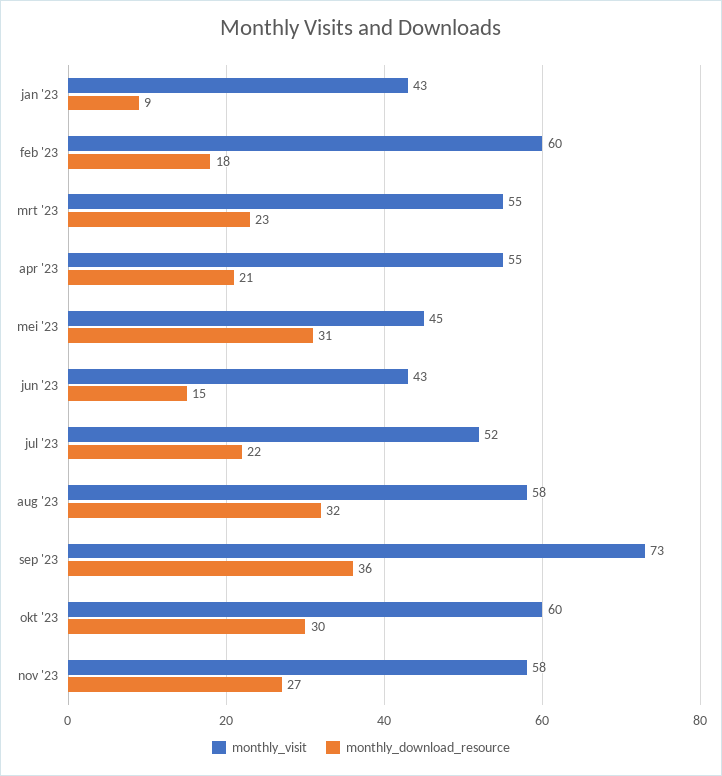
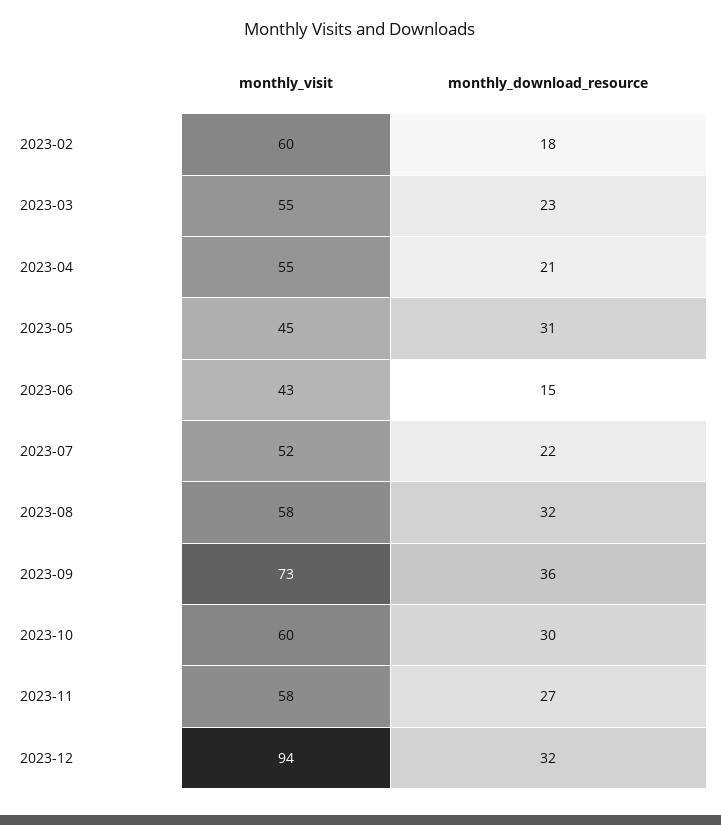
monthly_visit, jan '23: 43 -> none
monthly_download_resource, jan '23: 9 -> none
monthly_visit, 2023-12: none -> 94
monthly_download_resource, 2023-12: none -> 32

